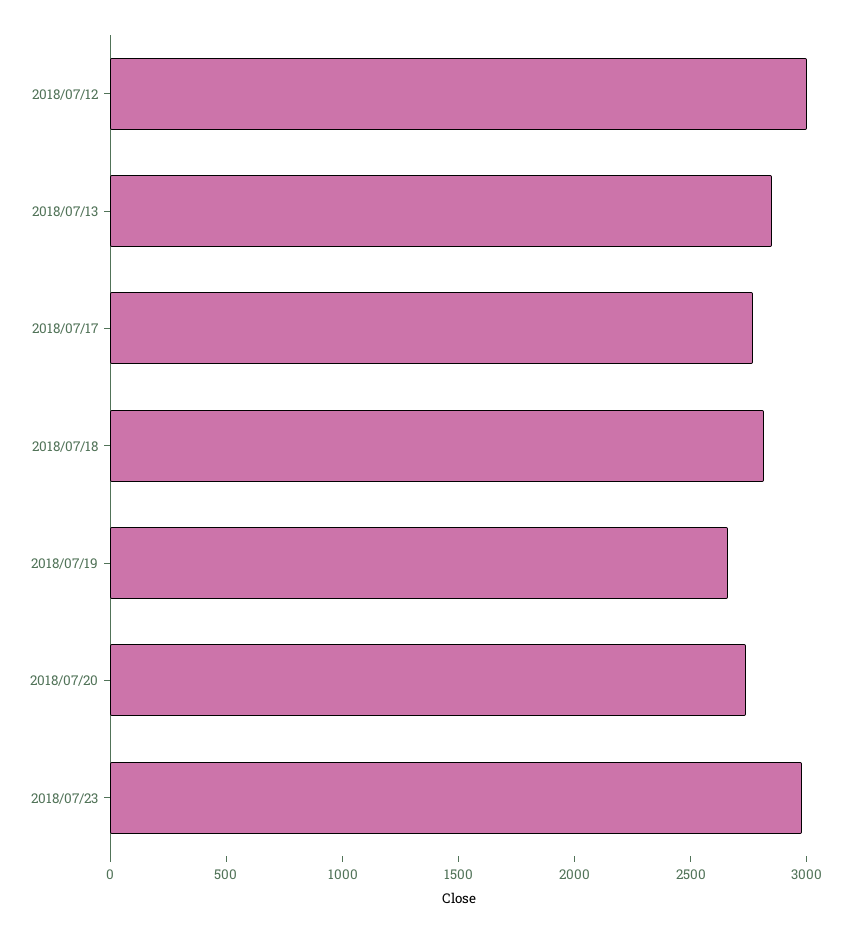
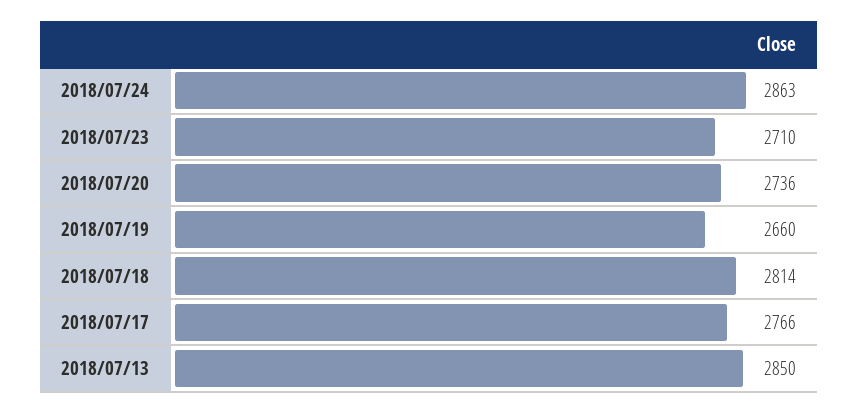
2018/07/12: 3000 -> none
2018/07/23: 3000 -> 2710
2018/07/24: none -> 2863

